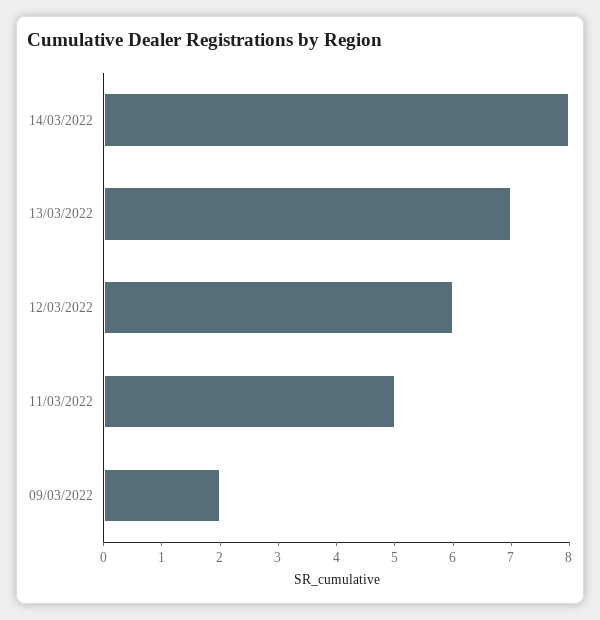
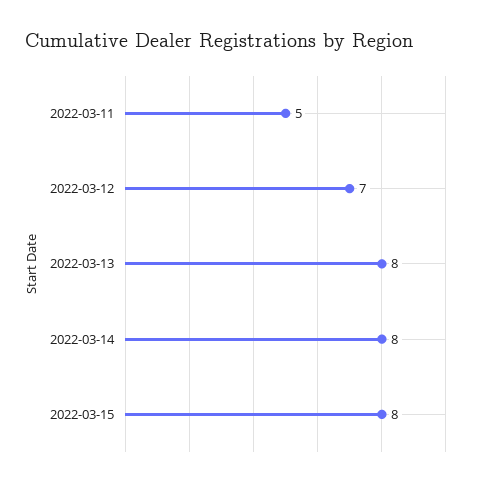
13/03/2022: 7 -> 8
12/03/2022: 6 -> 7
09/03/2022: 2 -> none
2022-03-15: none -> 8

